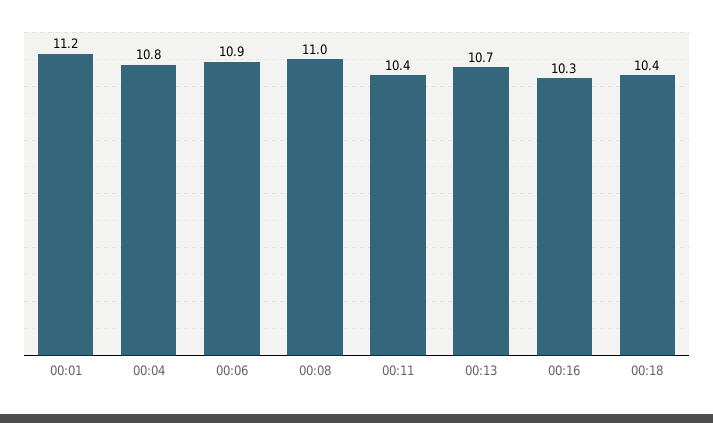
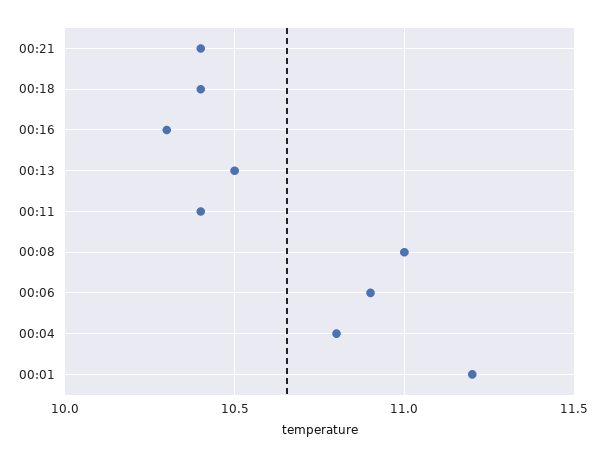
00:13: 10.7 -> 10.5
00:21: none -> 10.4

